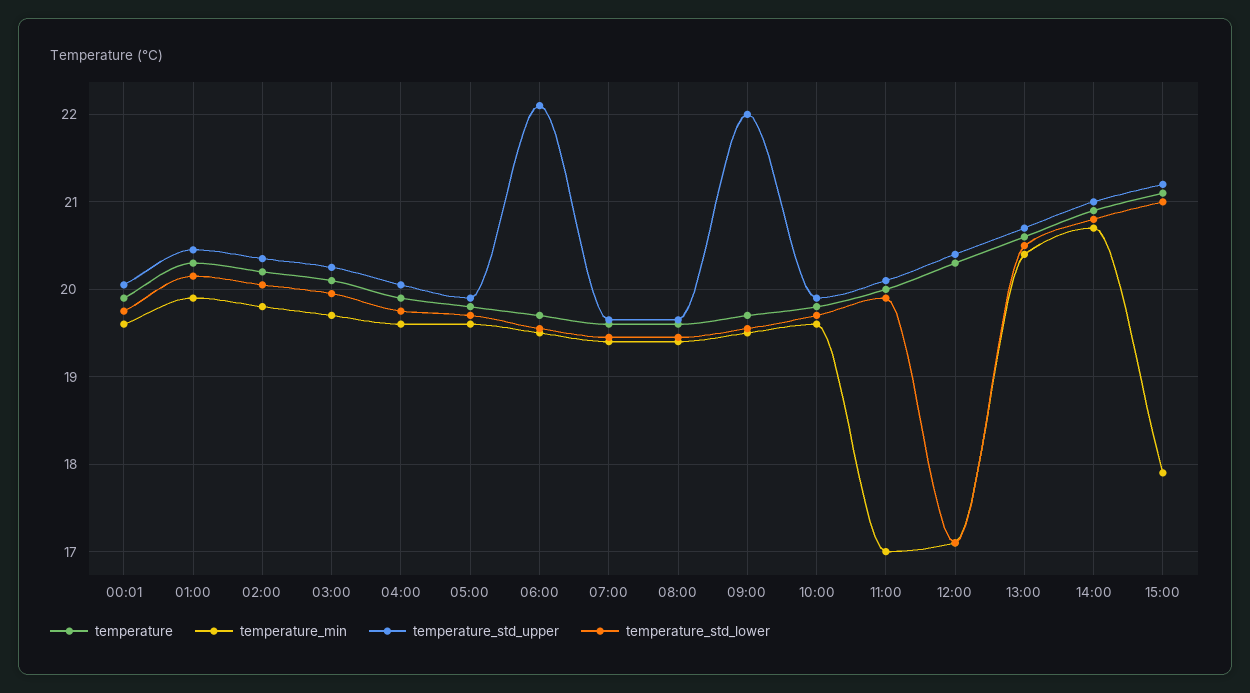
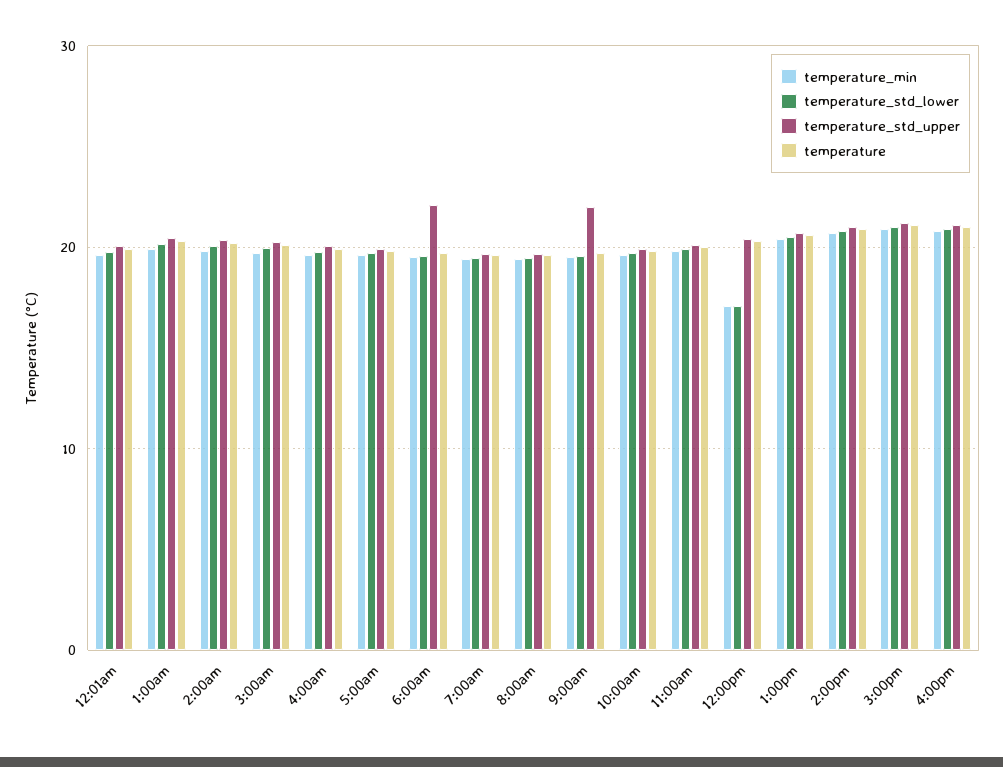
temperature_min, 11:00: 17 -> 20
temperature_min, 15:00: 17.9 -> 21
temperature_min, 4:00pm: none -> 21
temperature_std_lower, 4:00pm: none -> 21
temperature_std_upper, 4:00pm: none -> 21
temperature, 4:00pm: none -> 21

